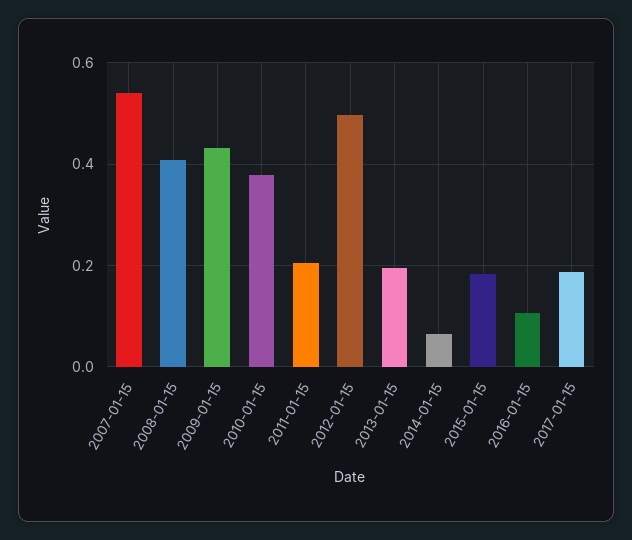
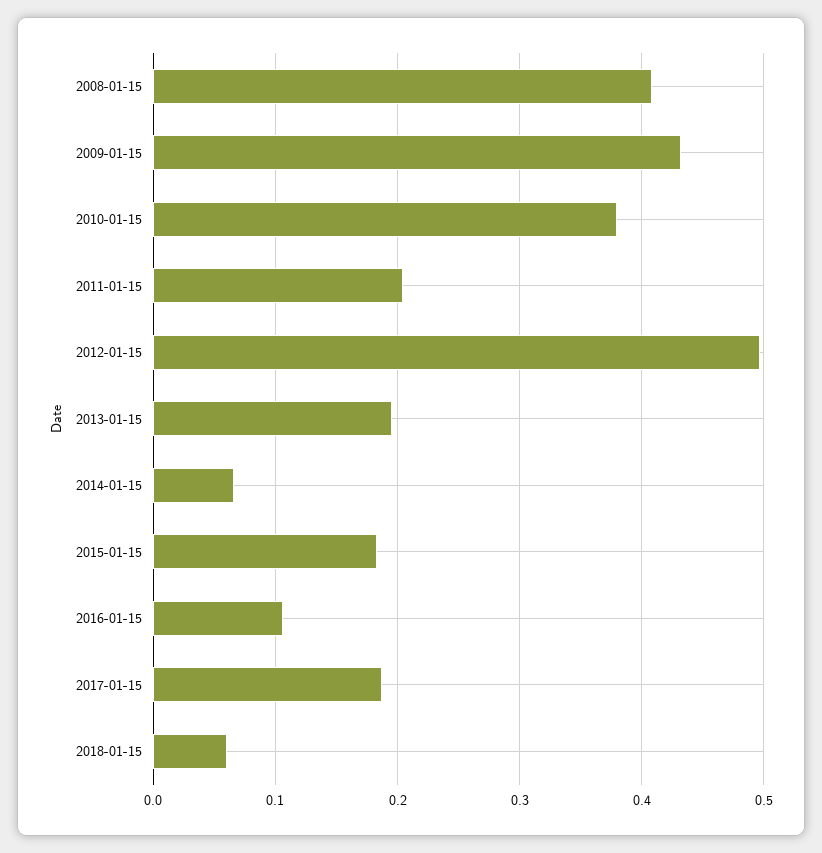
2007-01-15: 0.54 -> none
2018-01-15: none -> 0.06

